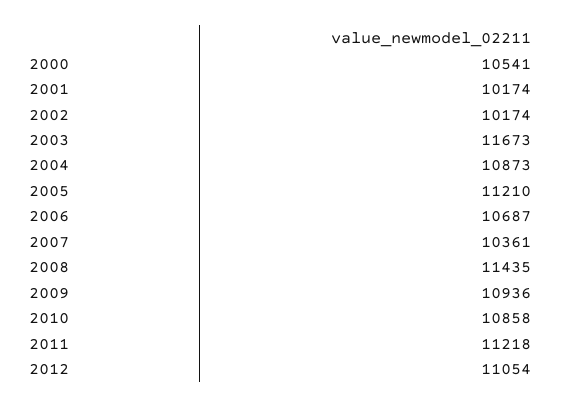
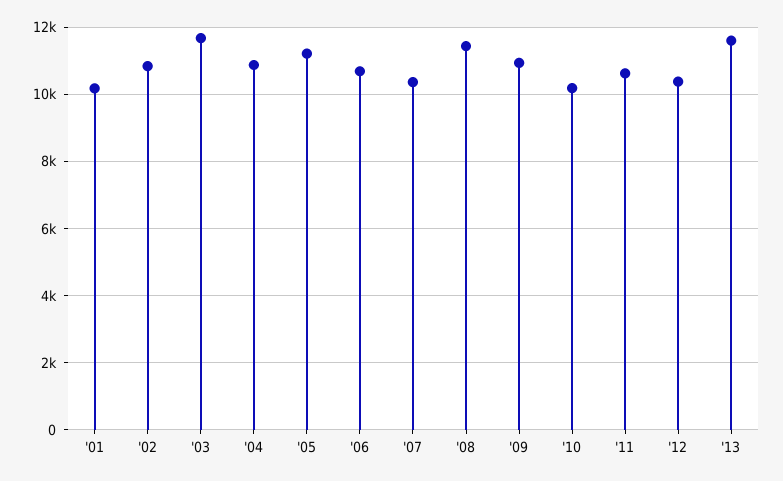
2000: 10541 -> none
2002: 10174 -> 10800
2010: 10858 -> 10200
2011: 11218 -> 10600
2012: 11054 -> 10400
'13: none -> 11600

